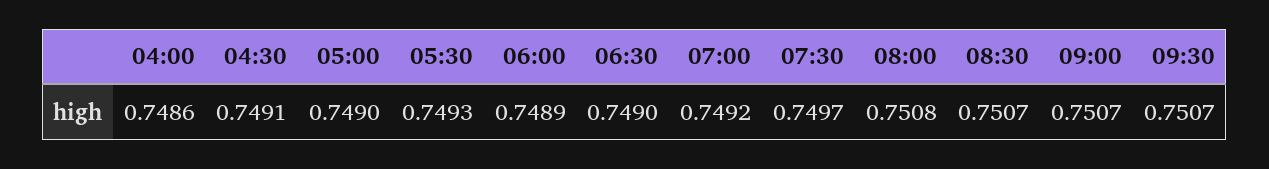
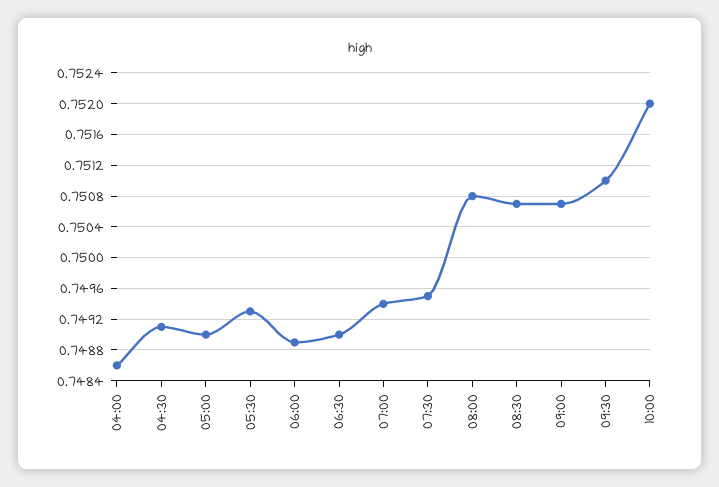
07:00: 0.7492 -> 0.7494
07:30: 0.7497 -> 0.7495
09:30: 0.7507 -> 0.751
10:00: none -> 0.752

